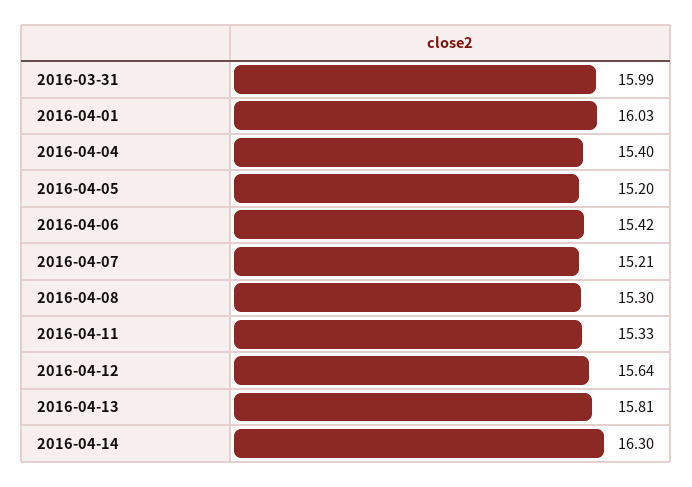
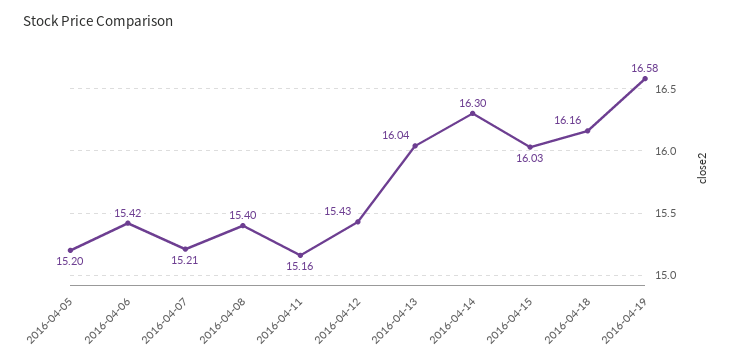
2016-03-31: 15.99 -> none
2016-04-01: 16.03 -> none
2016-04-04: 15.4 -> none
2016-04-08: 15.3 -> 15.4
2016-04-11: 15.33 -> 15.16
2016-04-12: 15.64 -> 15.43
2016-04-13: 15.81 -> 16.04
2016-04-15: none -> 16.03
2016-04-18: none -> 16.16
2016-04-19: none -> 16.58

